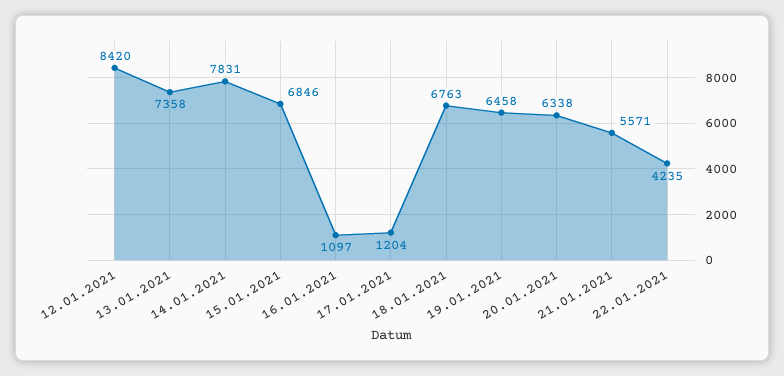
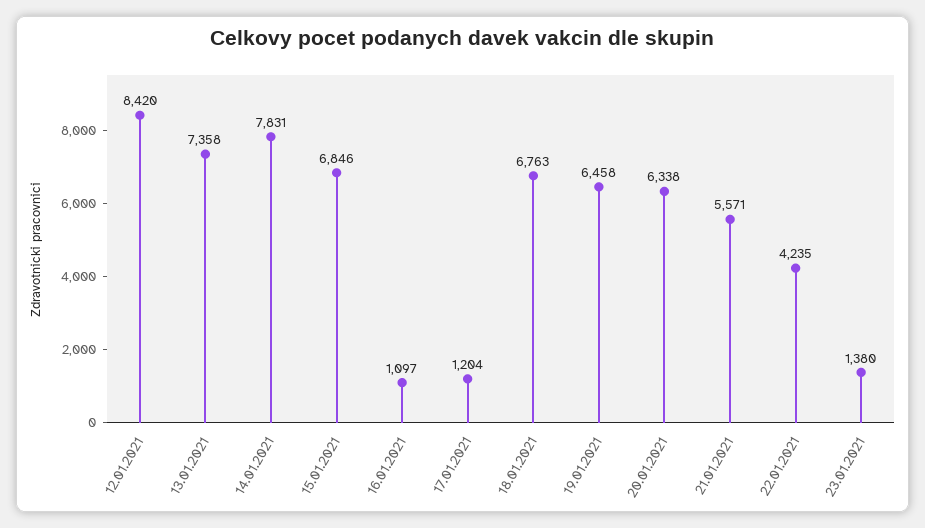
23.01.2021: none -> 1380

